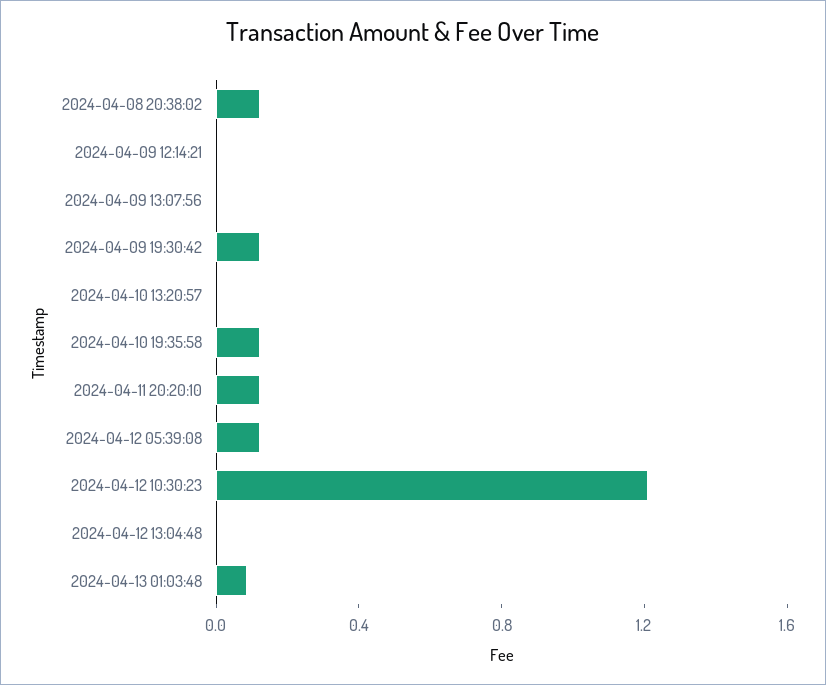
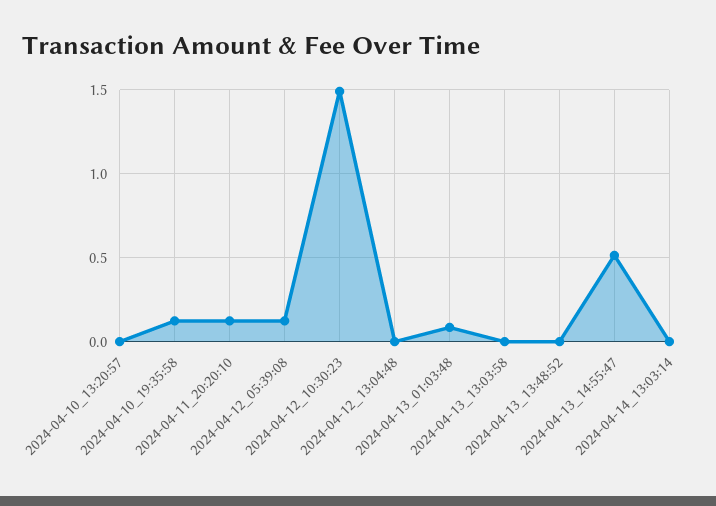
2024-04-08 20:38:02: 0.1 -> none
2024-04-09 12:14:21: 0 -> none
2024-04-09 13:07:56: 0 -> none
2024-04-09 19:30:42: 0.1 -> none
2024-04-12 10:30:23: 1.2 -> 1.5
2024-04-13_13:03:58: none -> 0
2024-04-13_13:48:52: none -> 0
2024-04-13_14:55:47: none -> 0.5
2024-04-14_13:03:14: none -> 0

